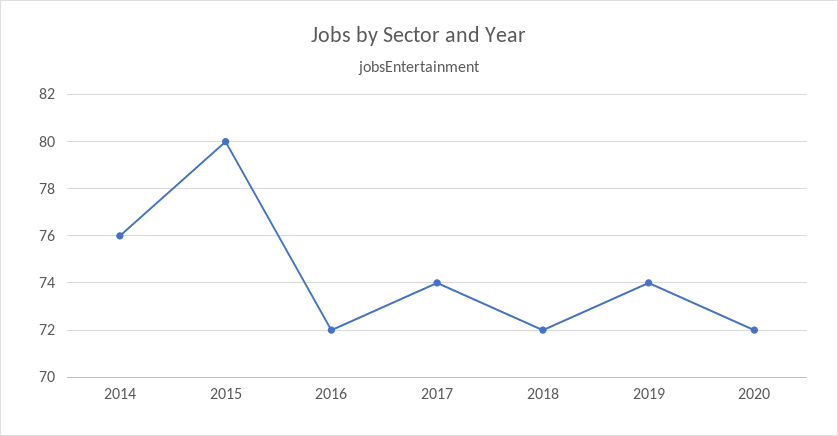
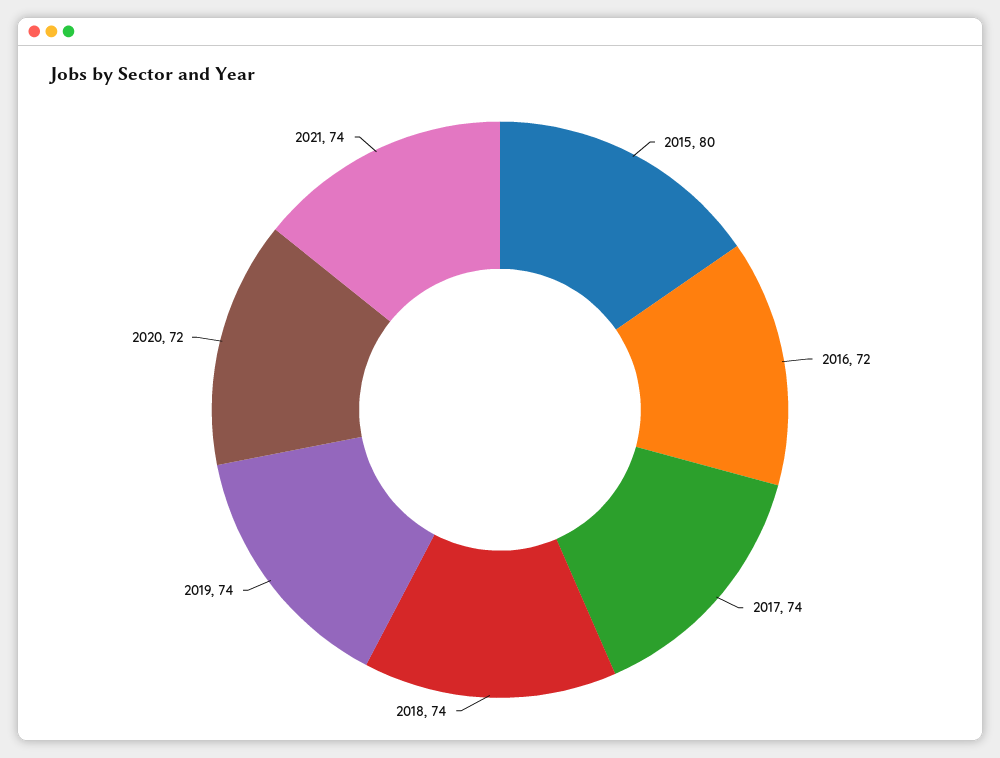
2014: 76 -> none
2018: 72 -> 74
2021: none -> 74

